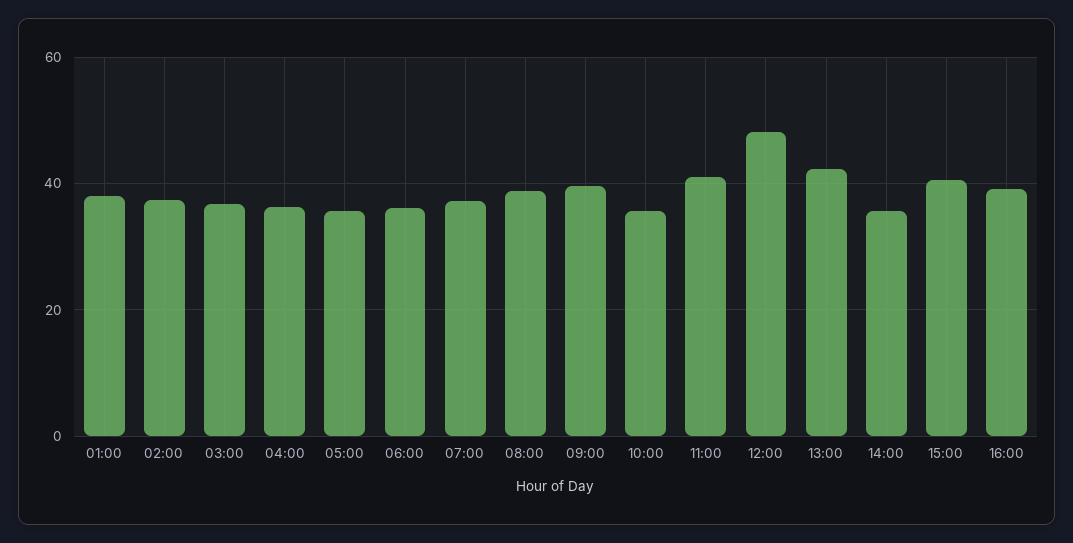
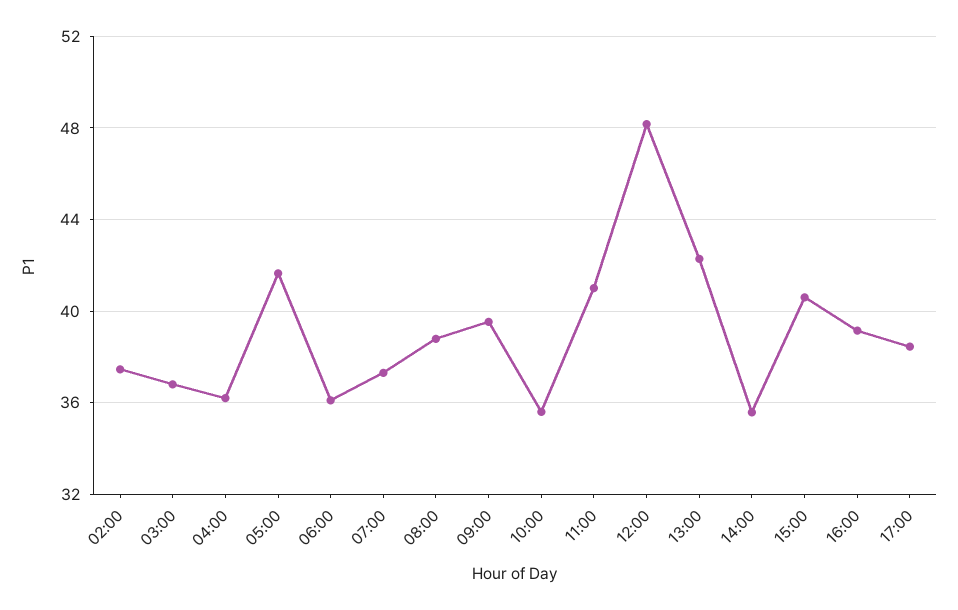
01:00: 38 -> none
05:00: 36 -> 41.5
17:00: none -> 38.5

